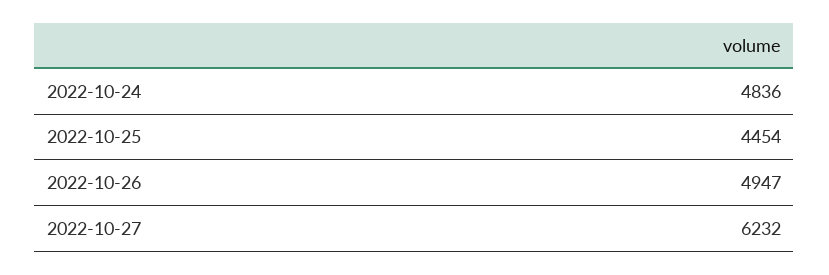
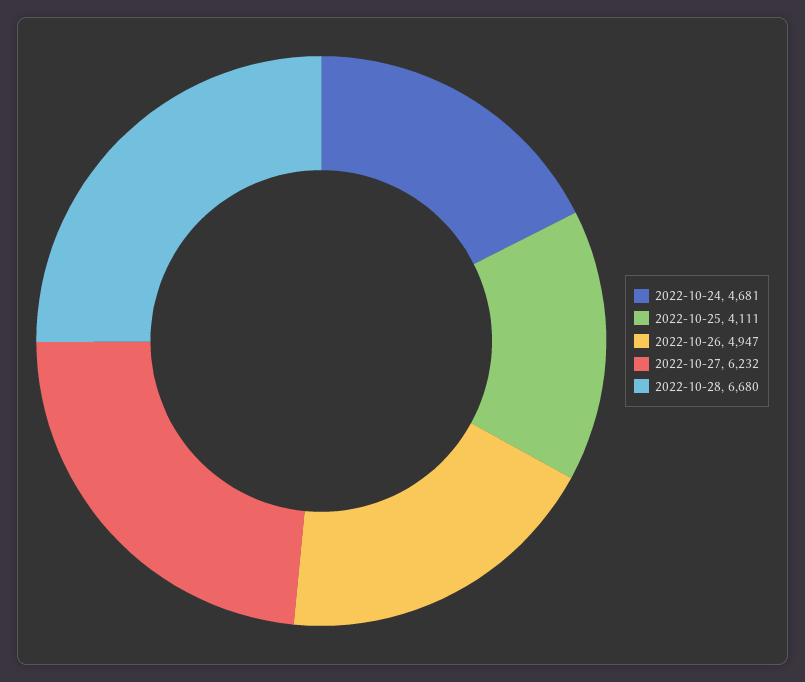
2022-10-24: 4836 -> 4681
2022-10-25: 4454 -> 4111
2022-10-28: none -> 6680

